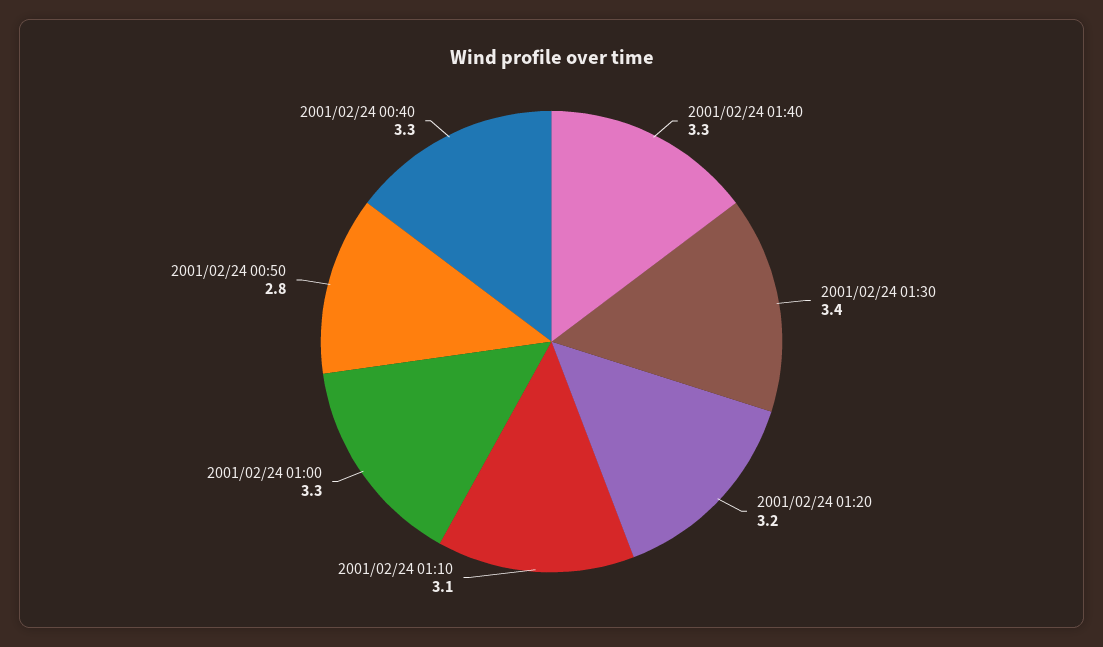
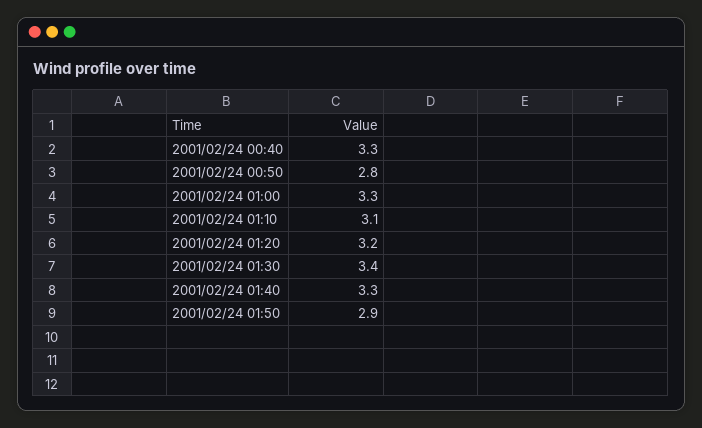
2001/02/24 01:50: none -> 2.9

